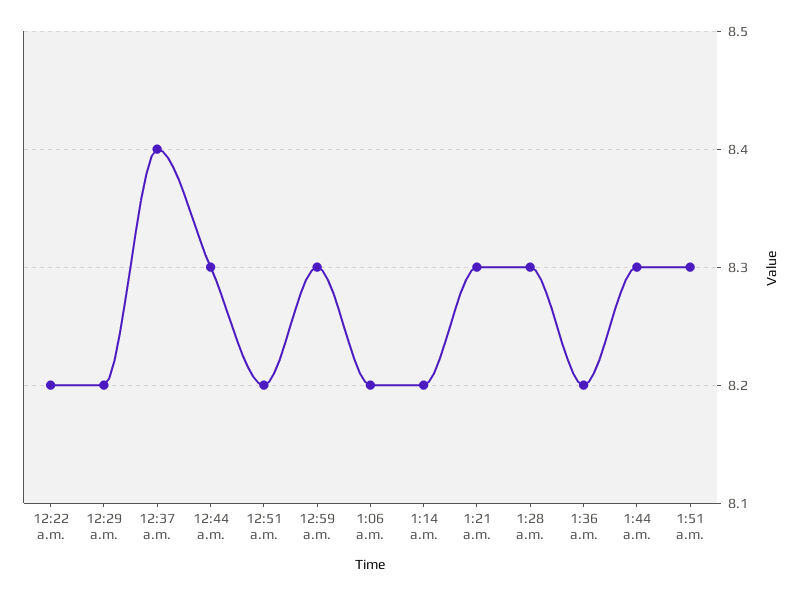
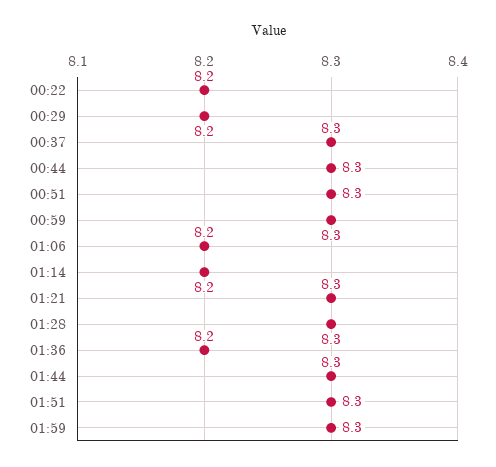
12:37 a.m.: 8.4 -> 8.3
12:51 a.m.: 8.2 -> 8.3
01:59: none -> 8.3

